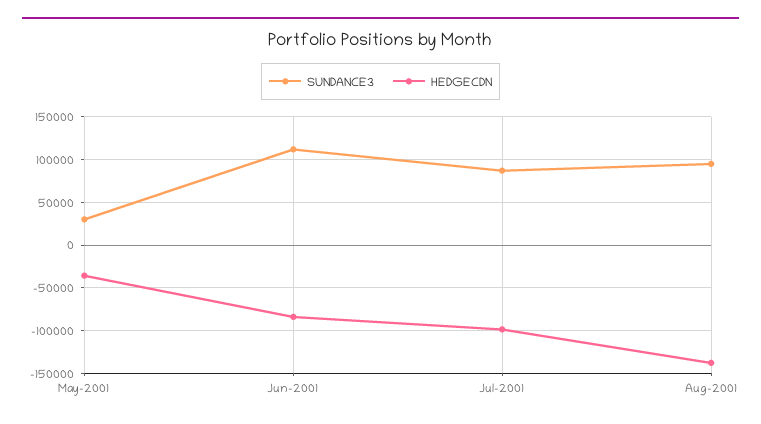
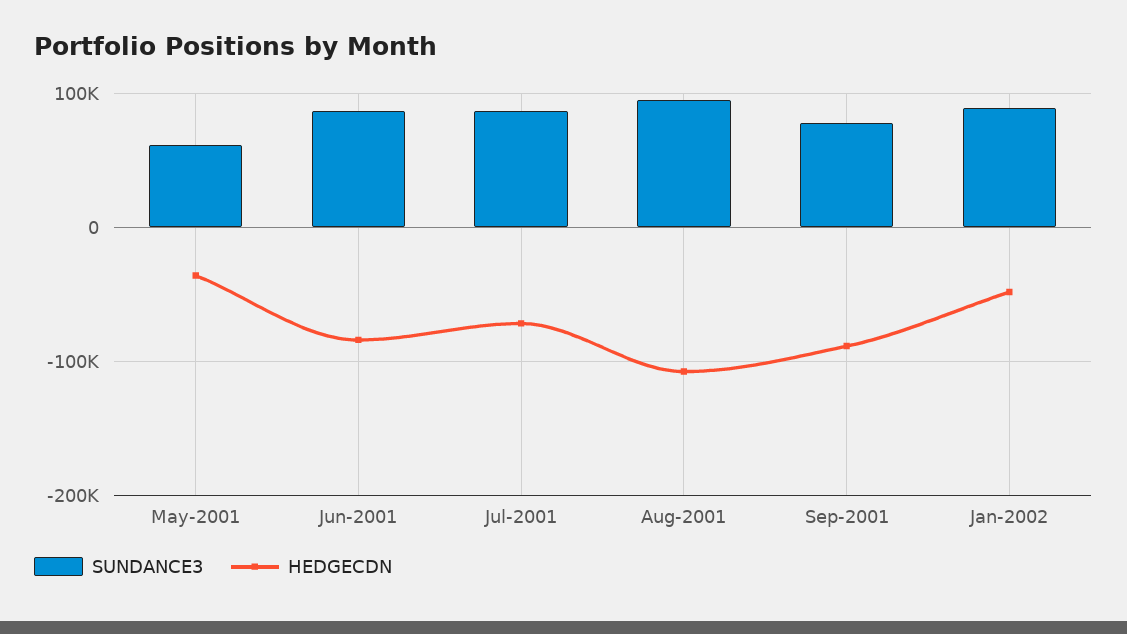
SUNDANCE3, May-2001: 30000 -> 60000
SUNDANCE3, Jun-2001: 110000 -> 90000
HEDGECDN, Jul-2001: -100000 -> -70000
HEDGECDN, Aug-2001: -140000 -> -110000
SUNDANCE3, Sep-2001: none -> 80000
HEDGECDN, Sep-2001: none -> -90000
SUNDANCE3, Jan-2002: none -> 90000
HEDGECDN, Jan-2002: none -> -50000

